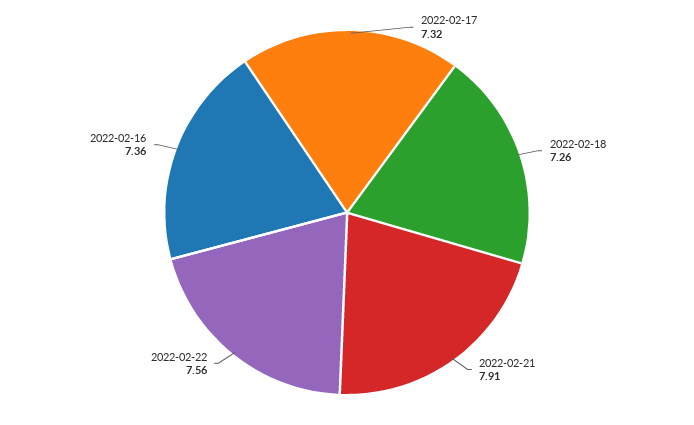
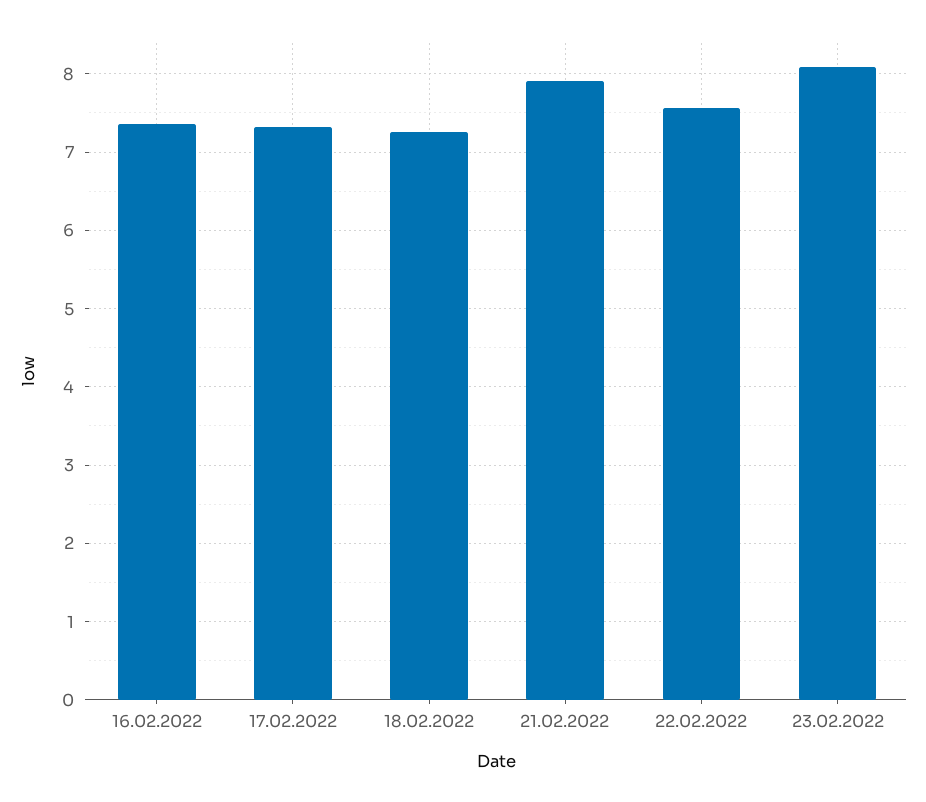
23.02.2022: none -> 8.1

